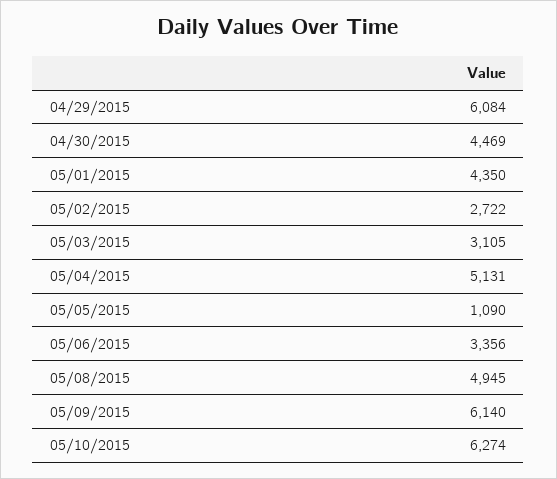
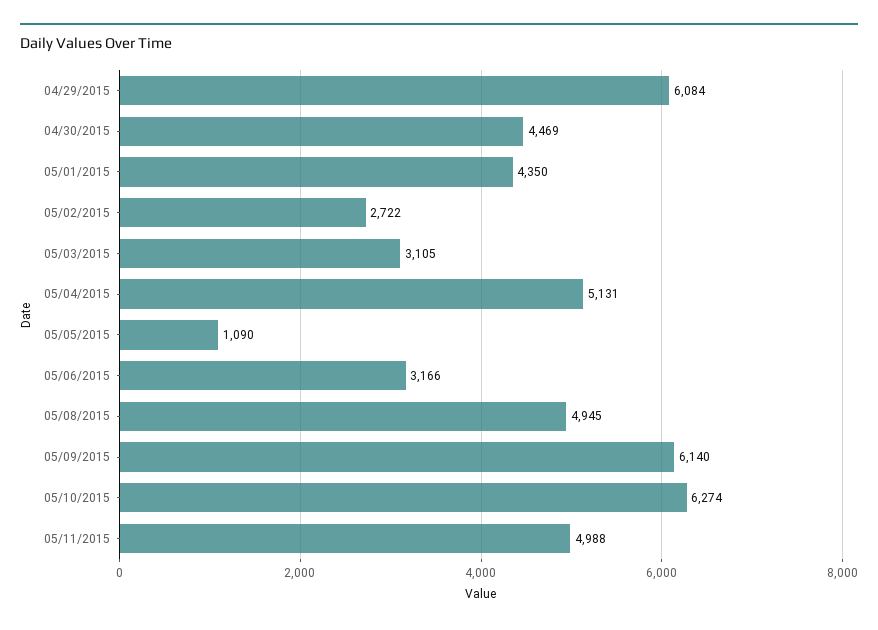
05/06/2015: 3356 -> 3166
05/11/2015: none -> 4988

